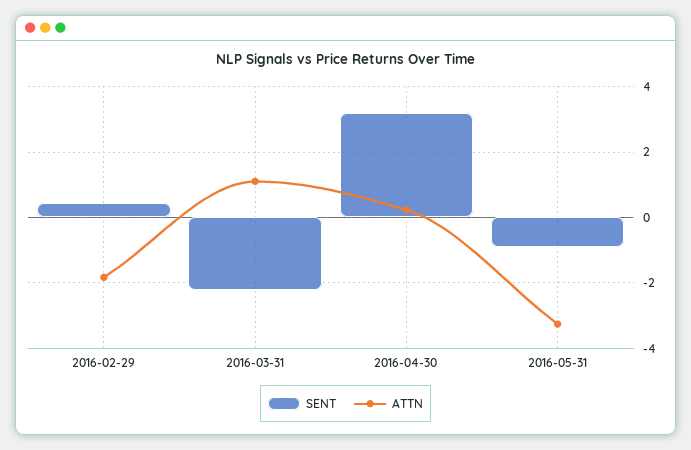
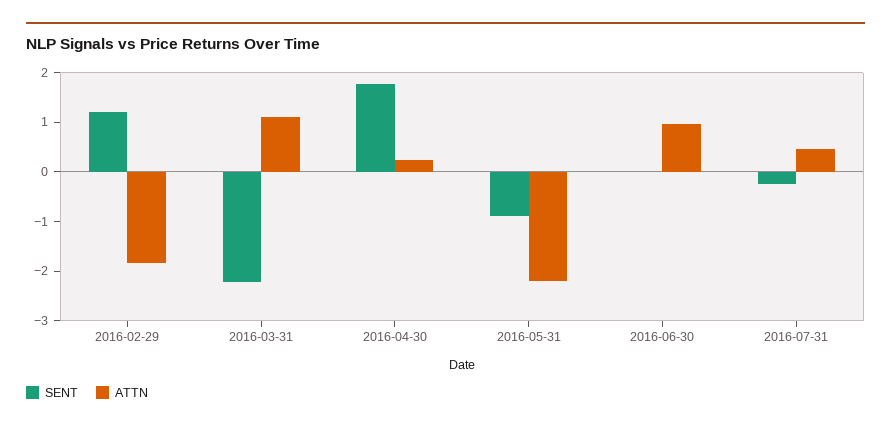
SENT, 2016-02-29: 0.4 -> 1.2
SENT, 2016-04-30: 3.2 -> 1.8
ATTN, 2016-05-31: -3.2 -> -2.2
SENT, 2016-06-30: none -> 0
ATTN, 2016-06-30: none -> 1
SENT, 2016-07-31: none -> -0.2
ATTN, 2016-07-31: none -> 0.4

